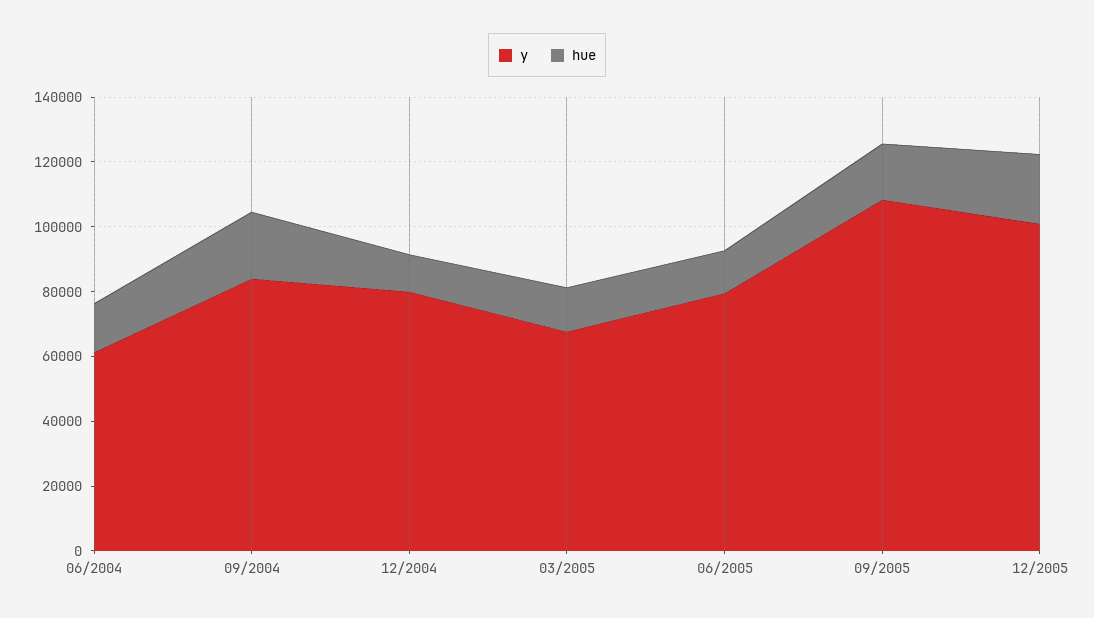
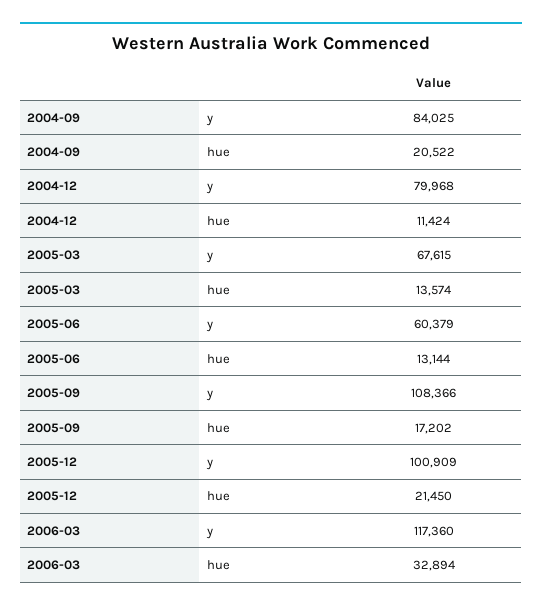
y, 06/2004: 60000 -> none
hue, 06/2004: 15000 -> none
y, 06/2005: 80000 -> 60379
y, 2006-03: none -> 117360
hue, 2006-03: none -> 32894

